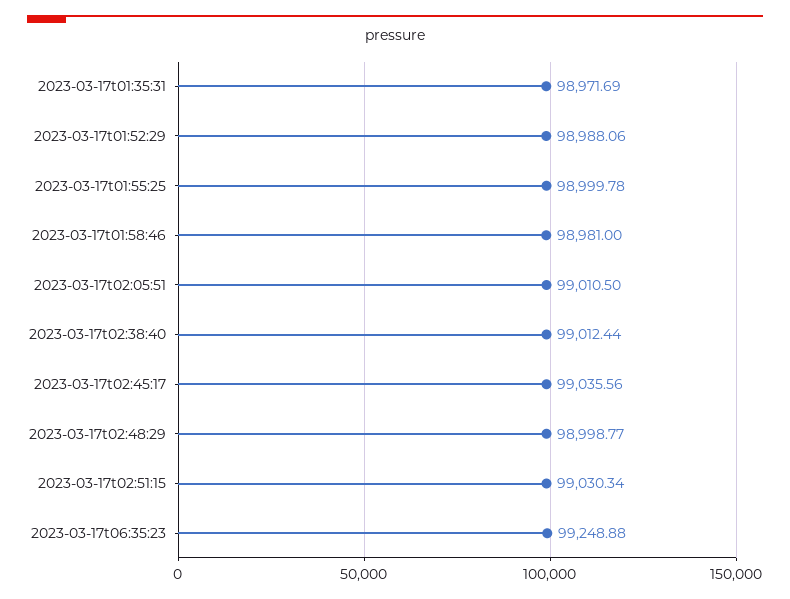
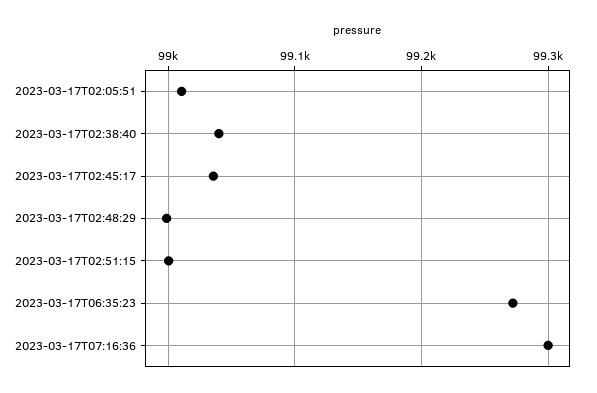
2023-03-17t01:35:31: 98971.69 -> none
2023-03-17t01:52:29: 98988.06 -> none
2023-03-17t01:55:25: 98999.78 -> none
2023-03-17t01:58:46: 98981 -> none
2023-03-17t02:38:40: 99012.44 -> 99040
2023-03-17t02:51:15: 99030.34 -> 99000
2023-03-17t06:35:23: 99248.88 -> 99270
2023-03-17T07:16:36: none -> 99300

